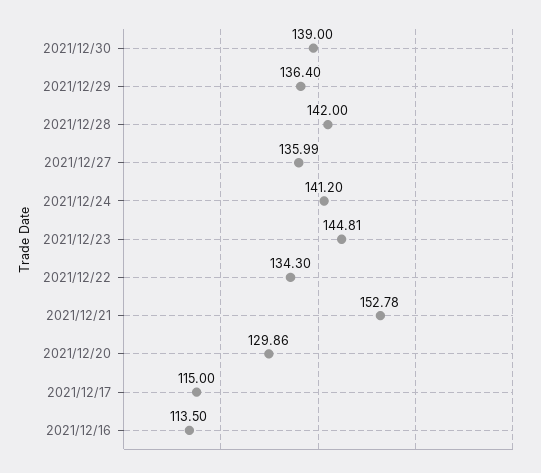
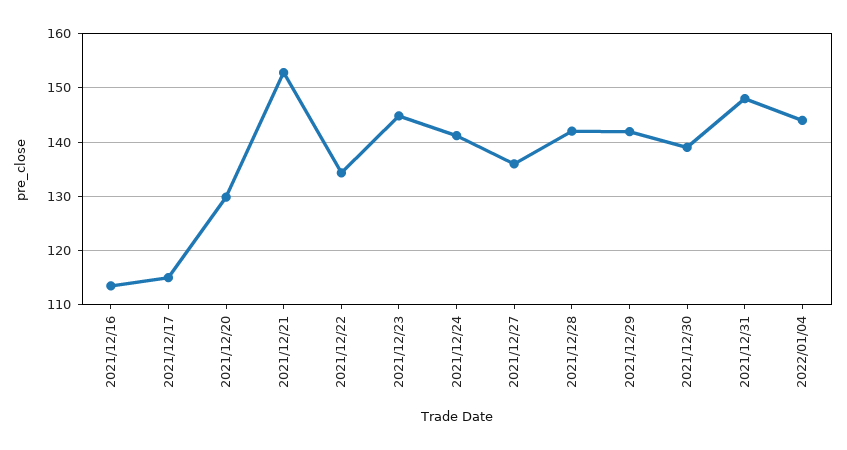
2021/12/29: 136.4 -> 142
2021/12/31: none -> 148
2022/01/04: none -> 144

